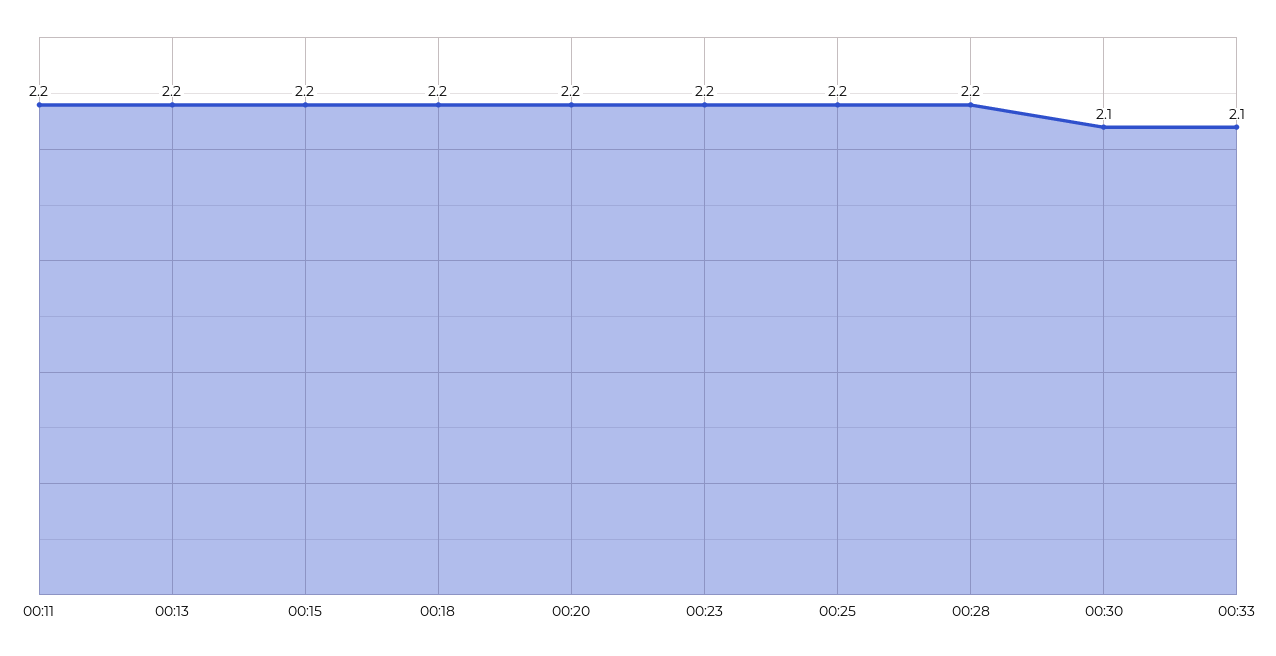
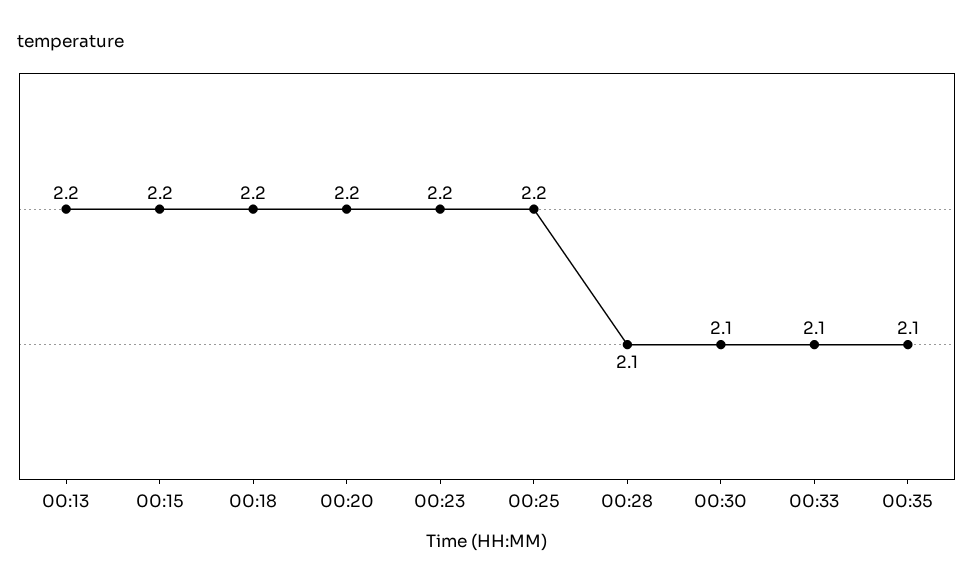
00:11: 2.2 -> none
00:28: 2.2 -> 2.1
00:35: none -> 2.1

